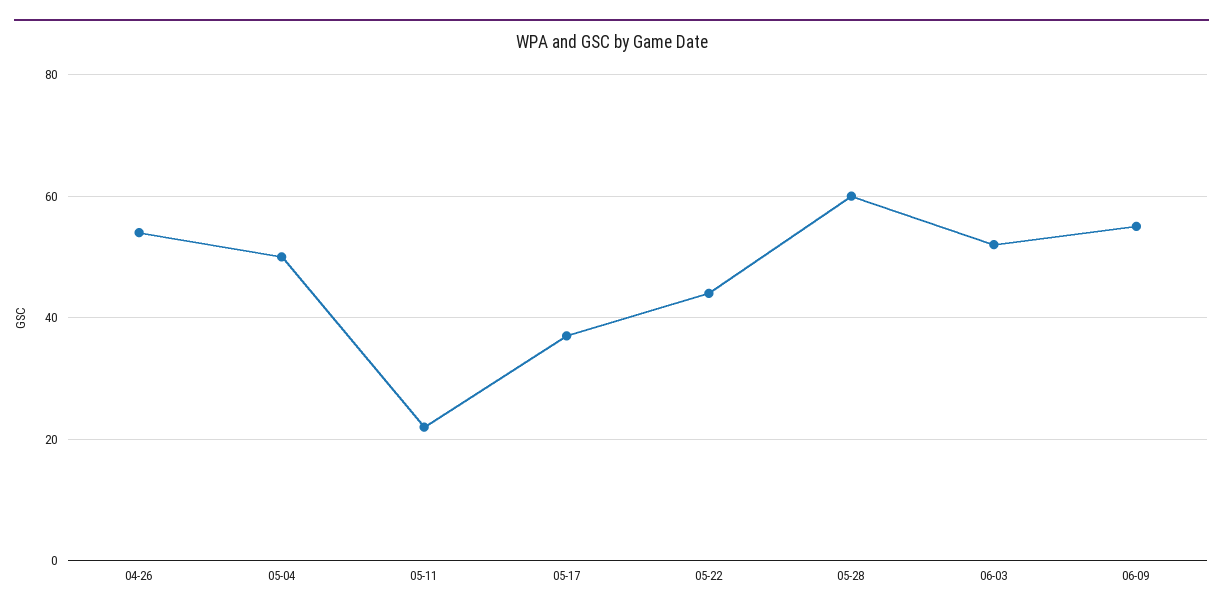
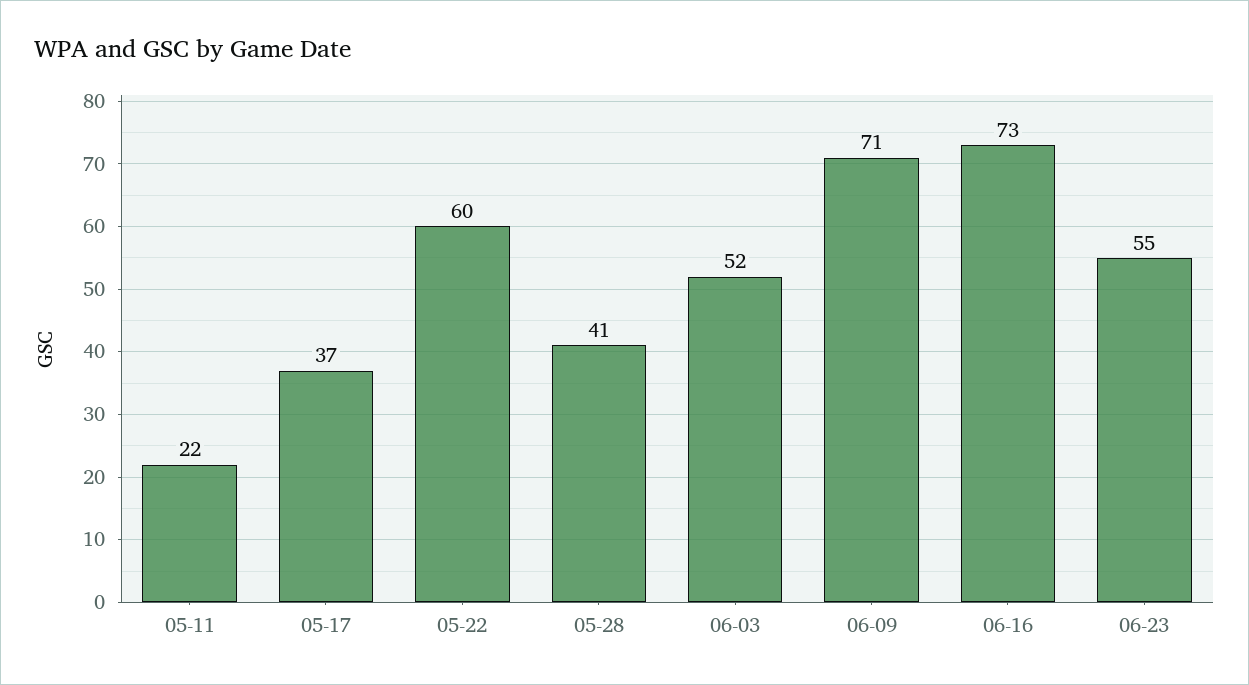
04-26: 55 -> none
05-04: 50 -> none
05-22: 45 -> 60
05-28: 60 -> 41
06-09: 55 -> 71
06-16: none -> 73
06-23: none -> 55

